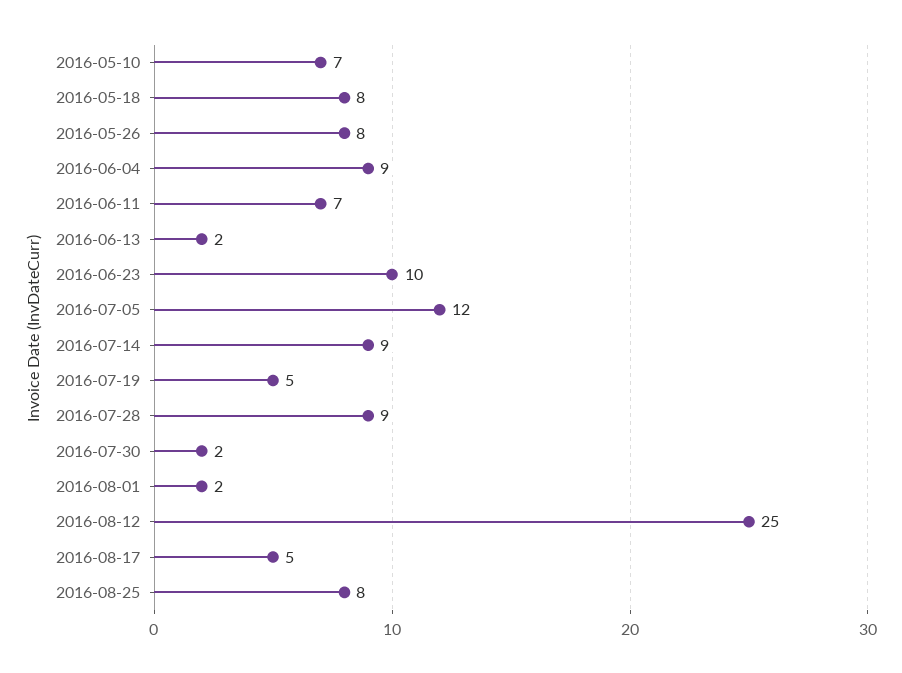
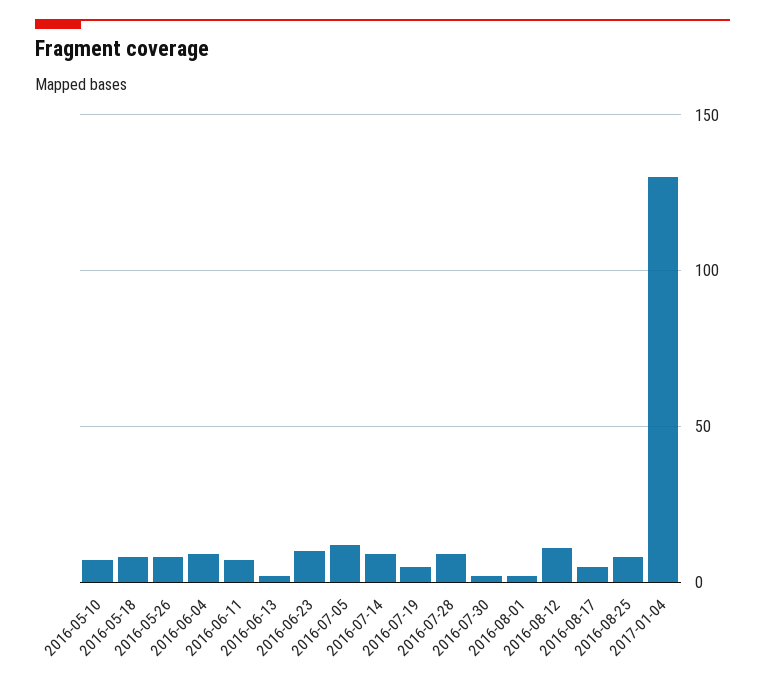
2016-08-12: 25 -> 10
2017-01-04: none -> 130

